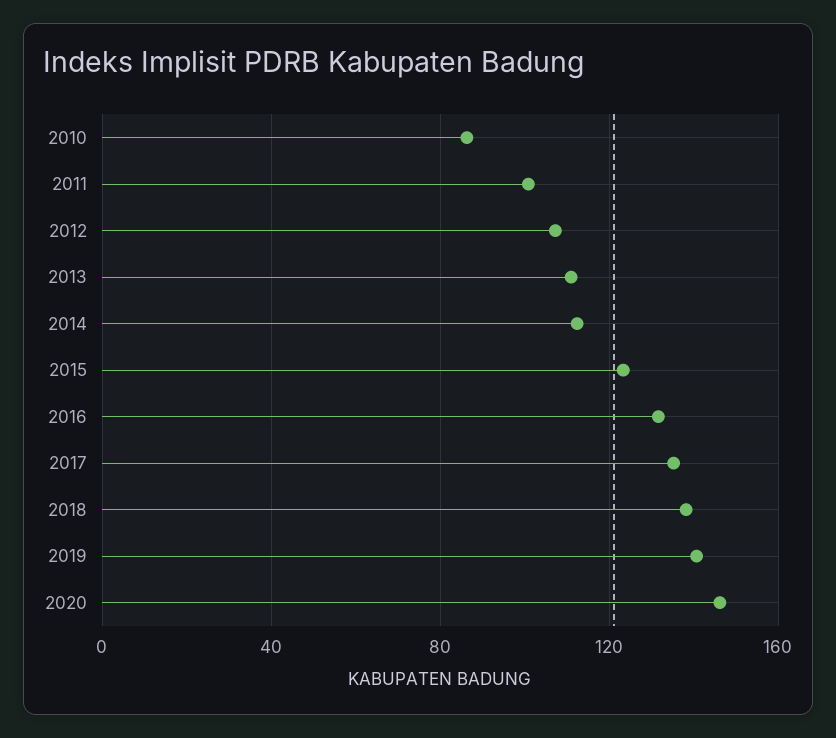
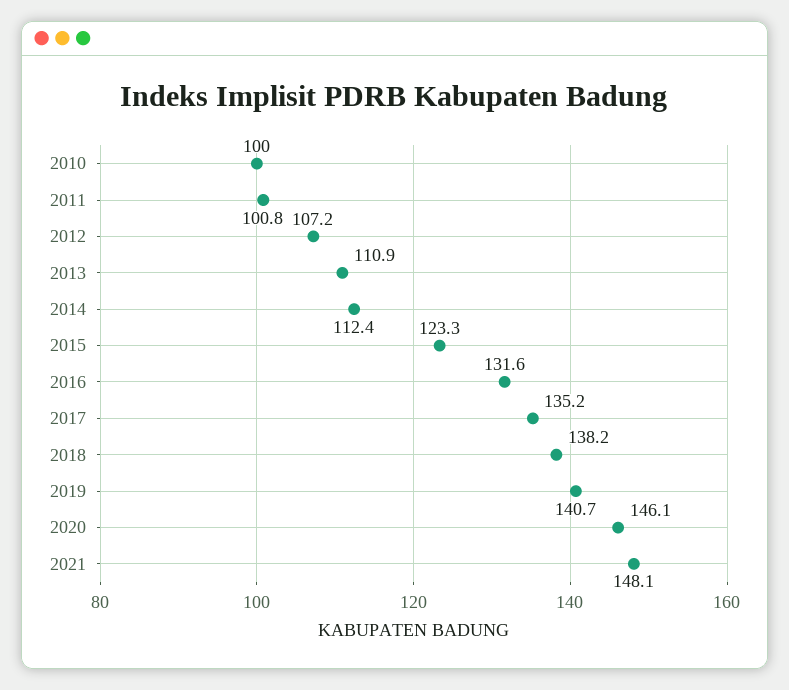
2010: 85 -> 100
2021: none -> 148.1

